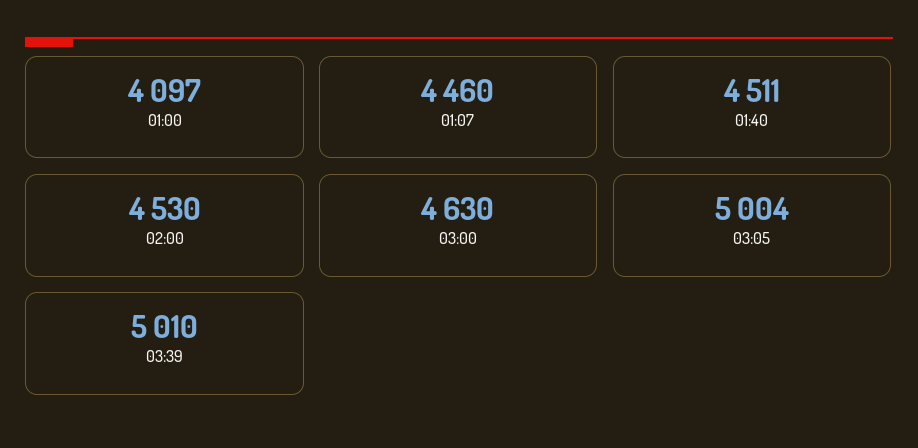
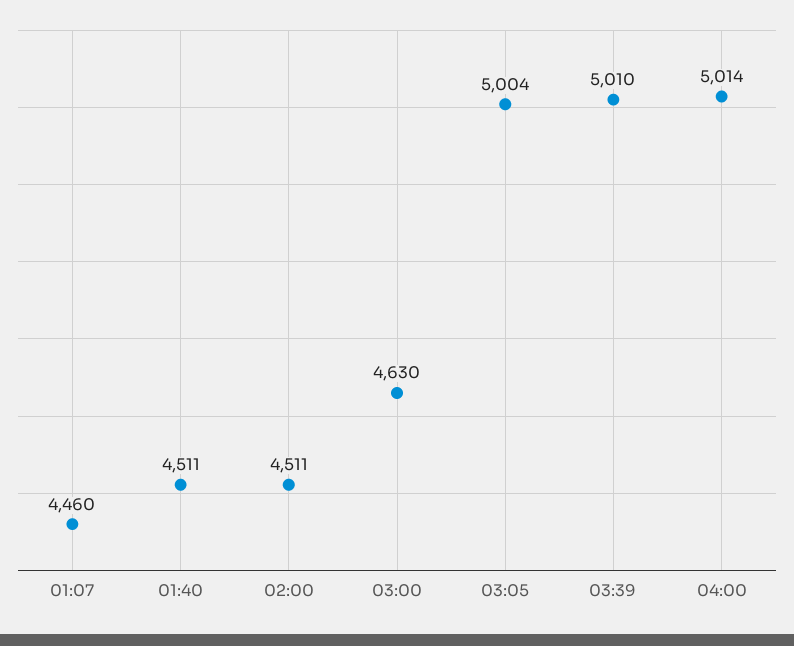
01:00: 4097 -> none
02:00: 4530 -> 4511
04:00: none -> 5014

